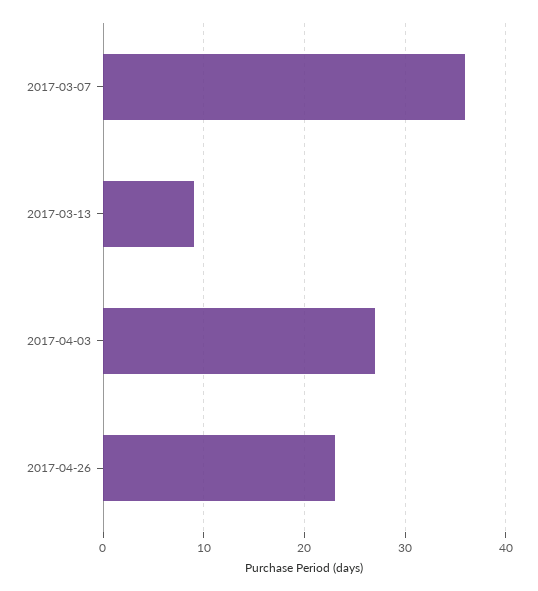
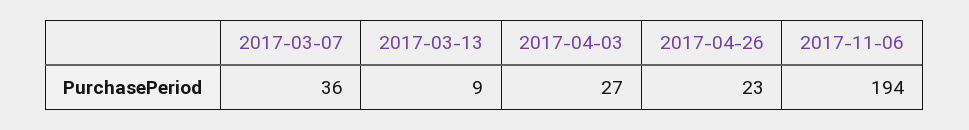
2017-11-06: none -> 194

